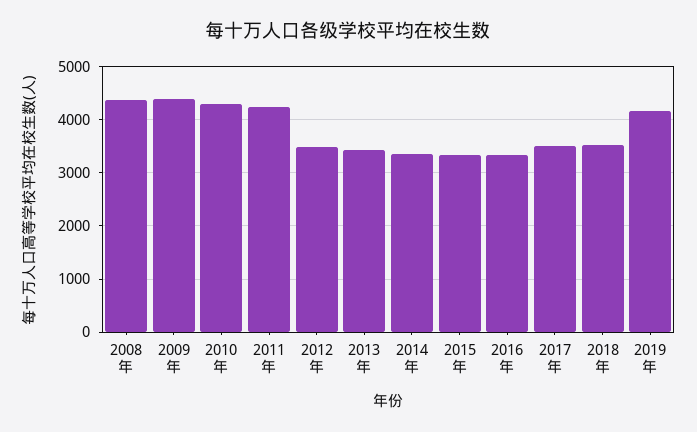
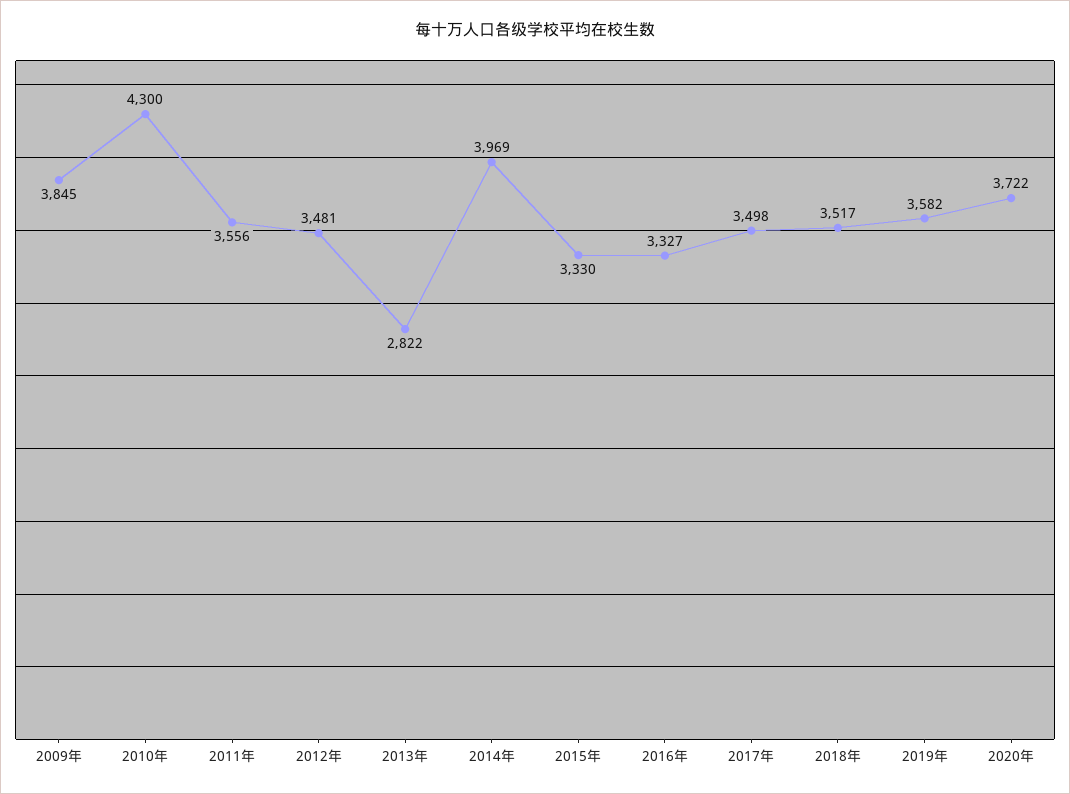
2008年: 4400 -> none
2009年: 4400 -> 3845
2011年: 4200 -> 3556
2013年: 3400 -> 2822
2014年: 3400 -> 3969
2019年: 4200 -> 3582
2020年: none -> 3722

